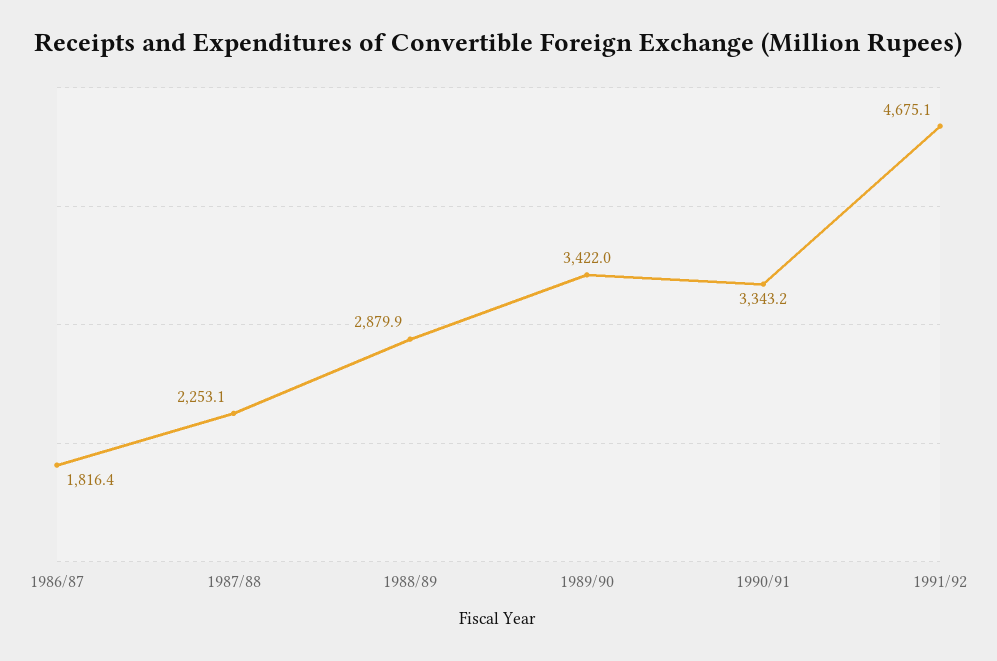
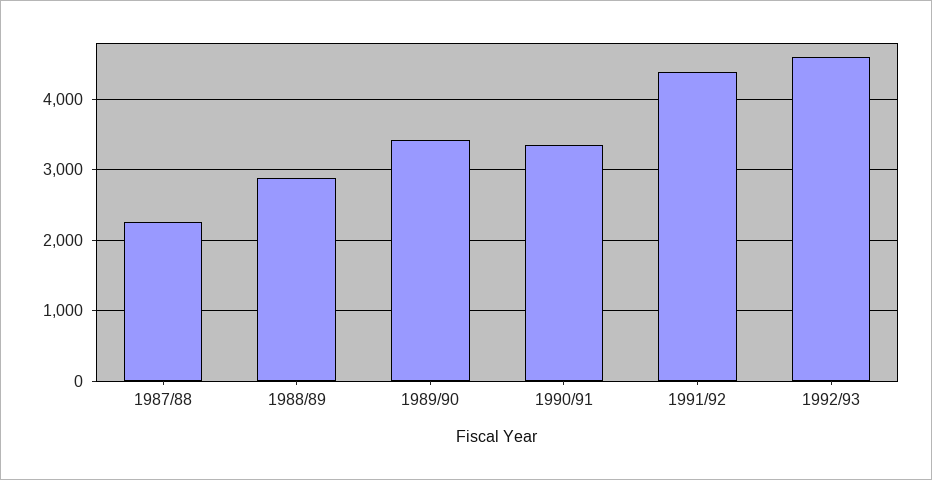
1986/87: 1816.4 -> none
1991/92: 4675.1 -> 4400
1992/93: none -> 4600

